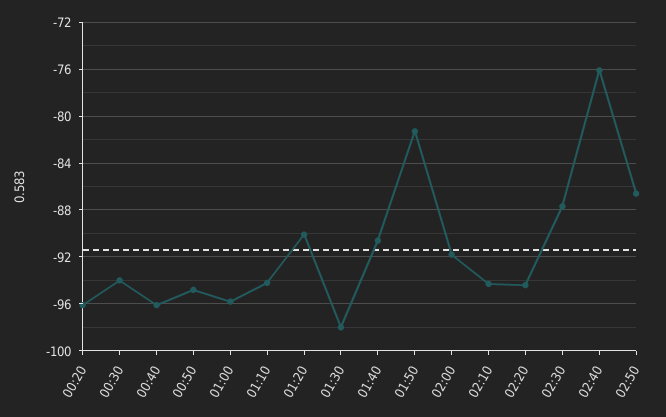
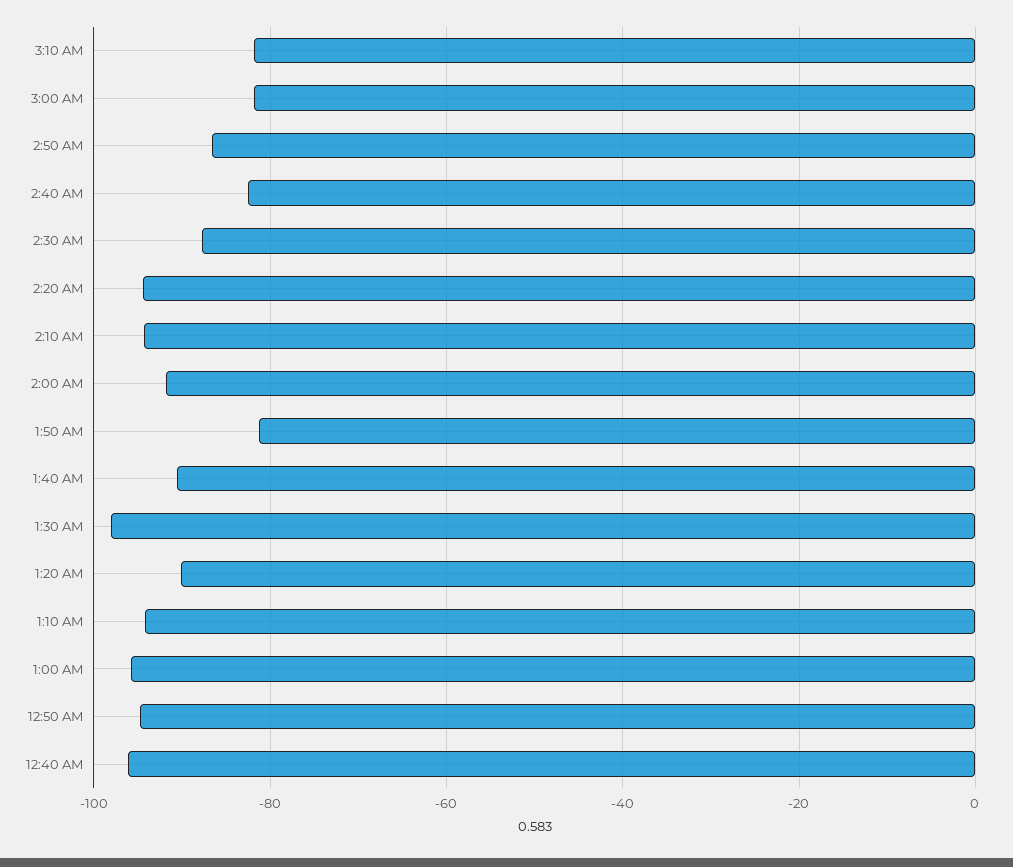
00:20: -96 -> none
00:30: -94 -> none
02:40: -76 -> -82
3:10 AM: none -> -82
3:00 AM: none -> -82

